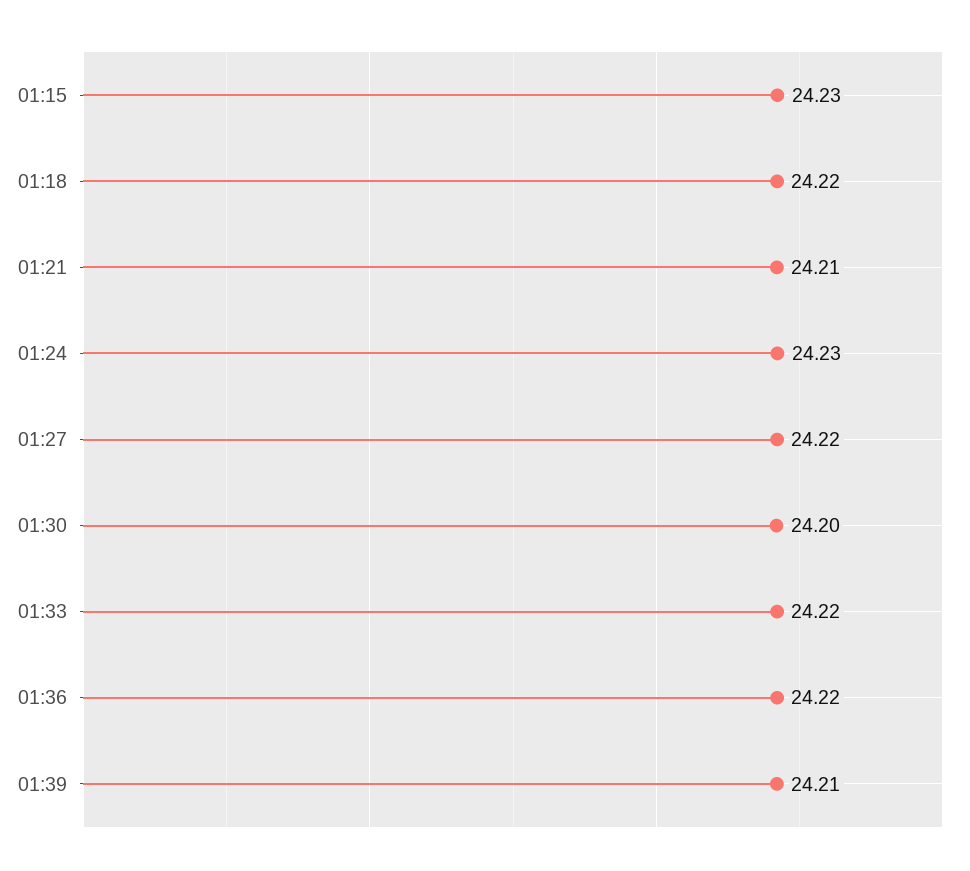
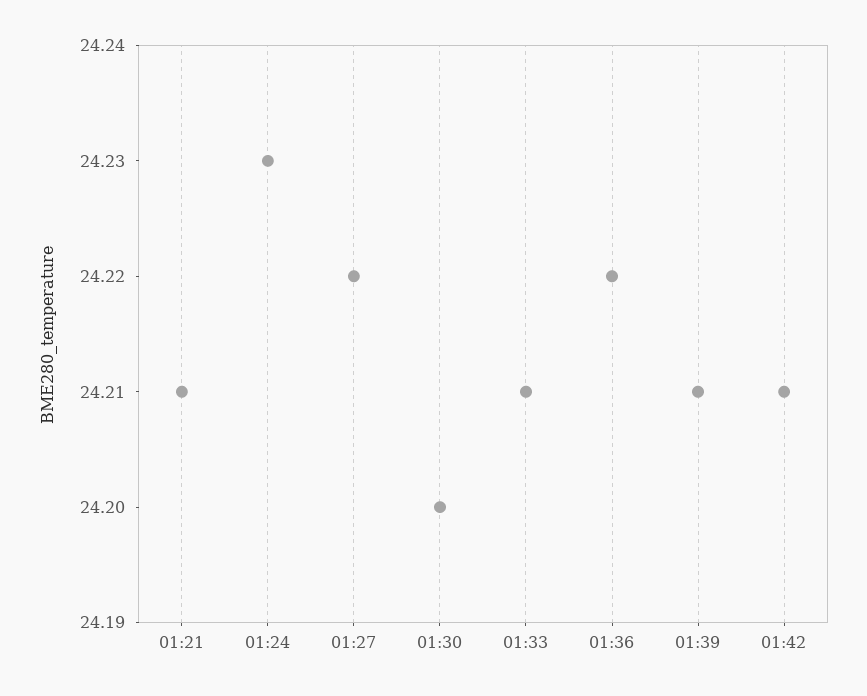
01:15: 24.23 -> none
01:18: 24.22 -> none
01:33: 24.22 -> 24.21
01:42: none -> 24.21

